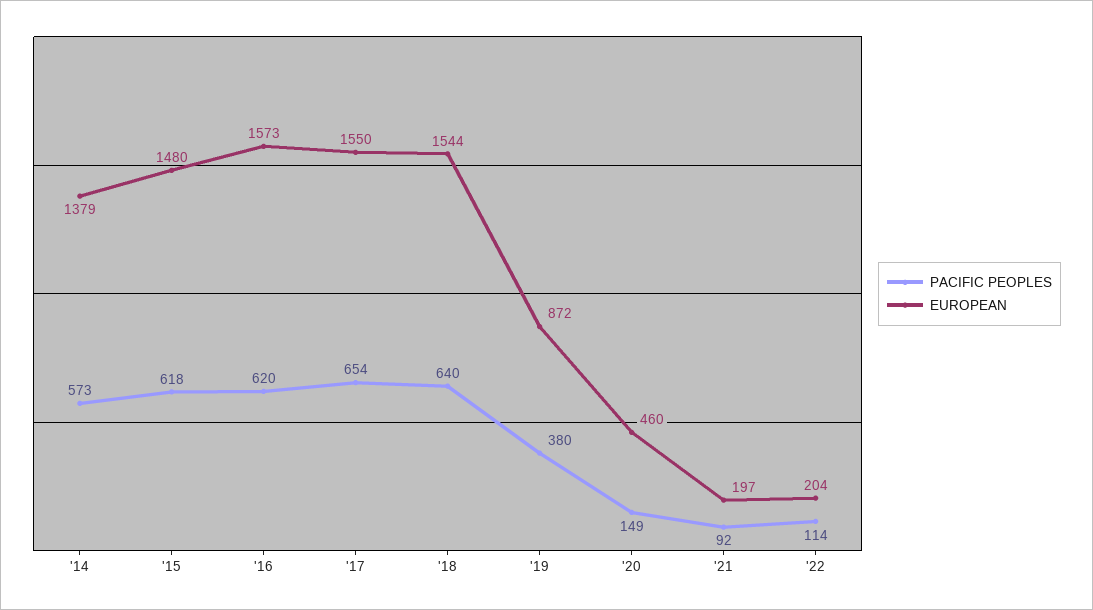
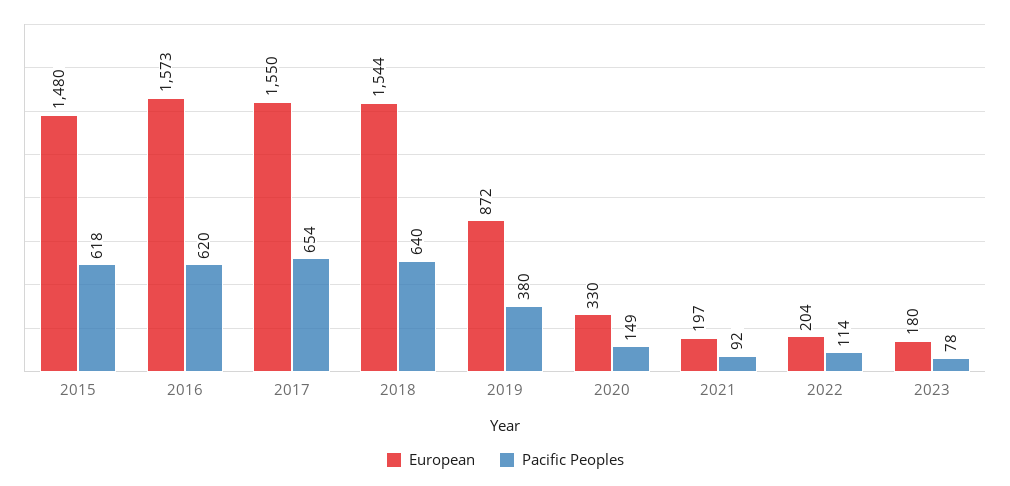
PACIFIC PEOPLES, '14: 573 -> none
EUROPEAN, '14: 1379 -> none
EUROPEAN, '20: 460 -> 330
EUROPEAN, 2023: none -> 180
PACIFIC PEOPLES, 2023: none -> 78

